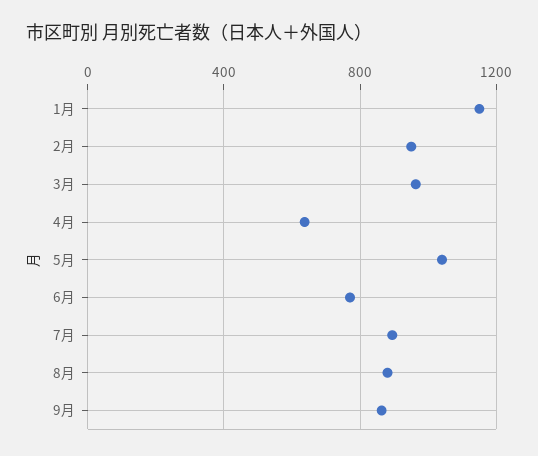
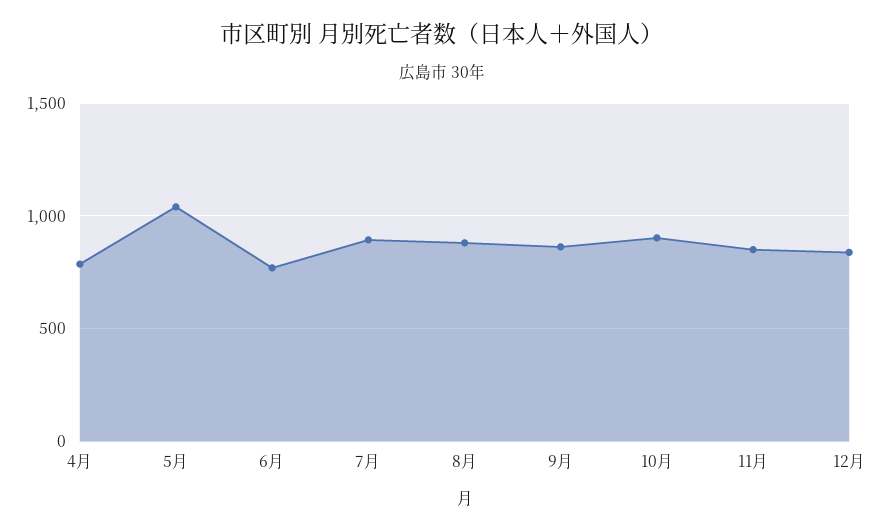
1月: 1150 -> none
2月: 950 -> none
3月: 950 -> none
4月: 650 -> 800
10月: none -> 900
11月: none -> 850
12月: none -> 850

